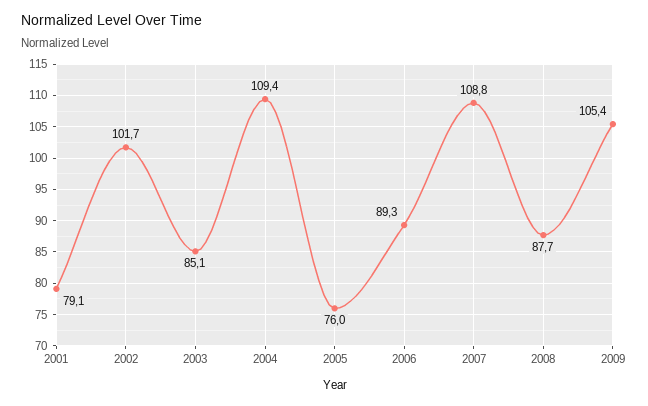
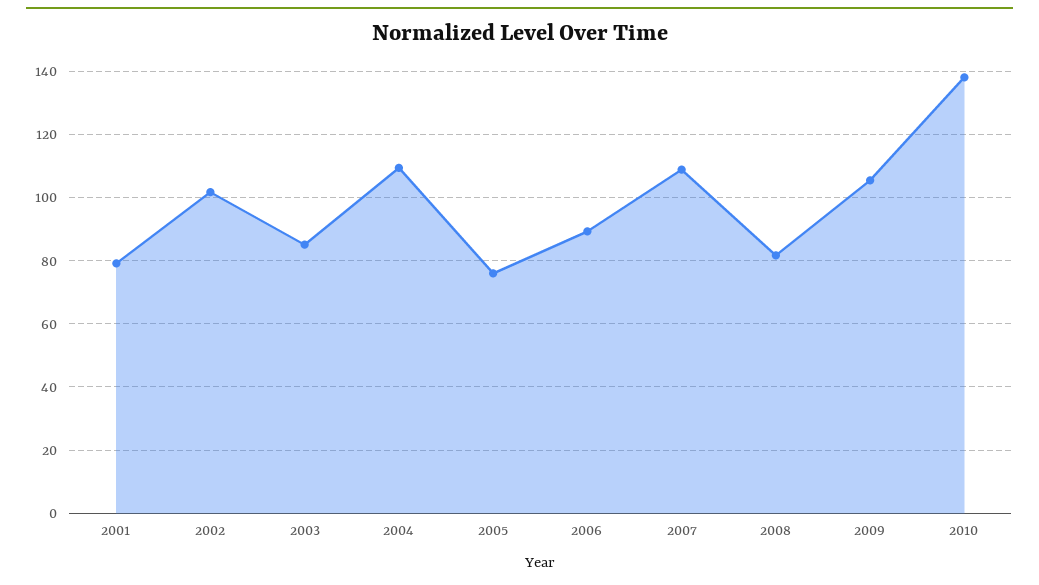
2008: 87.7 -> 82
2010: none -> 138

